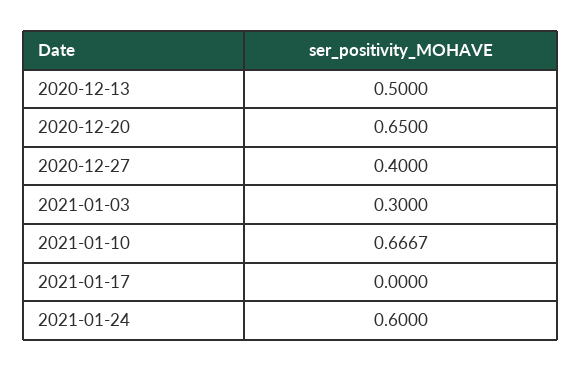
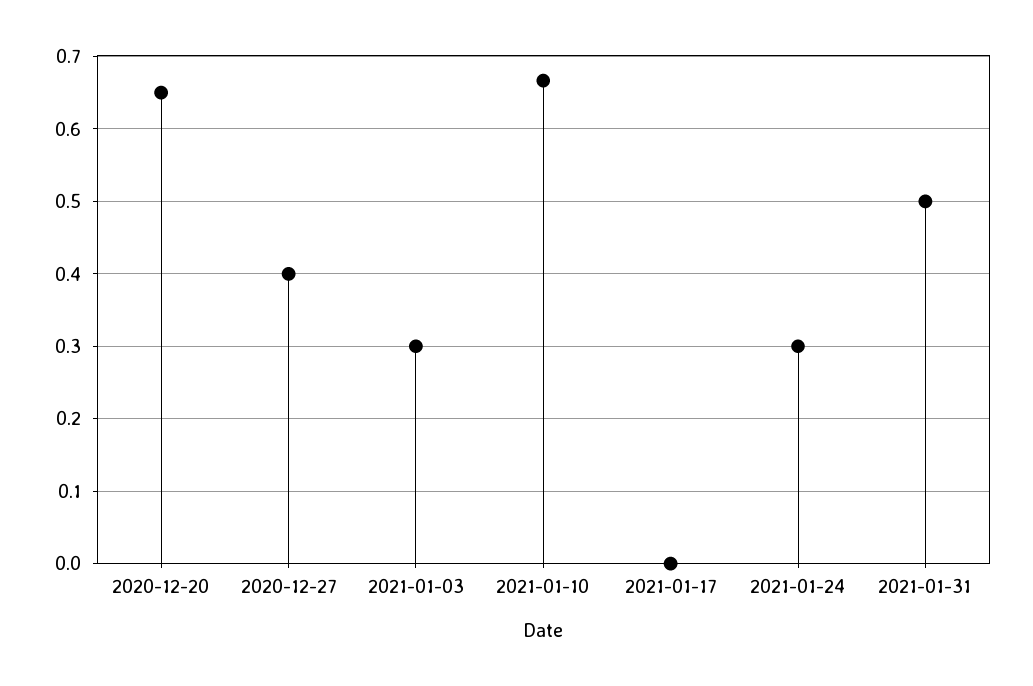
2020-12-13: 0.5 -> none
2021-01-24: 0.6 -> 0.3
2021-01-31: none -> 0.5

